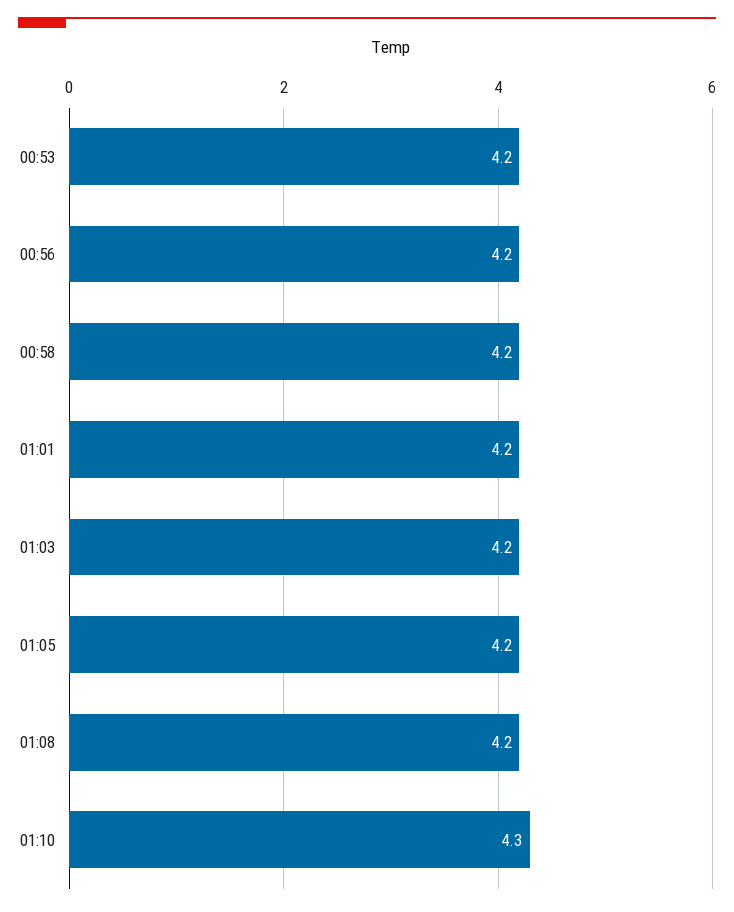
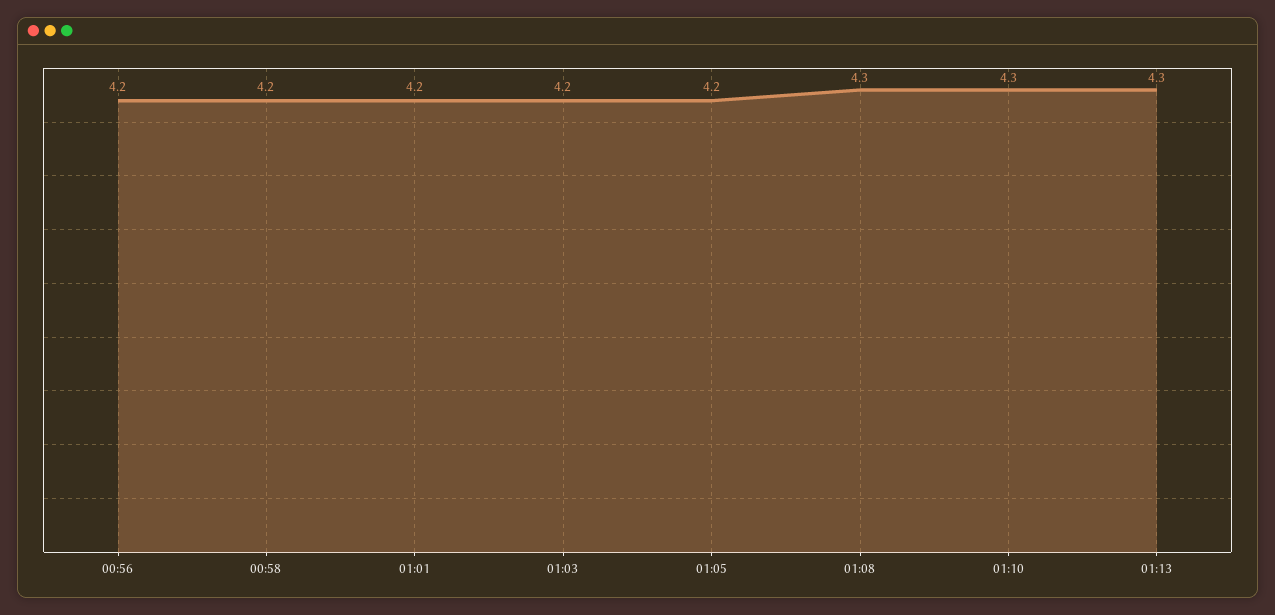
00:53: 4.2 -> none
01:08: 4.2 -> 4.3
01:13: none -> 4.3

